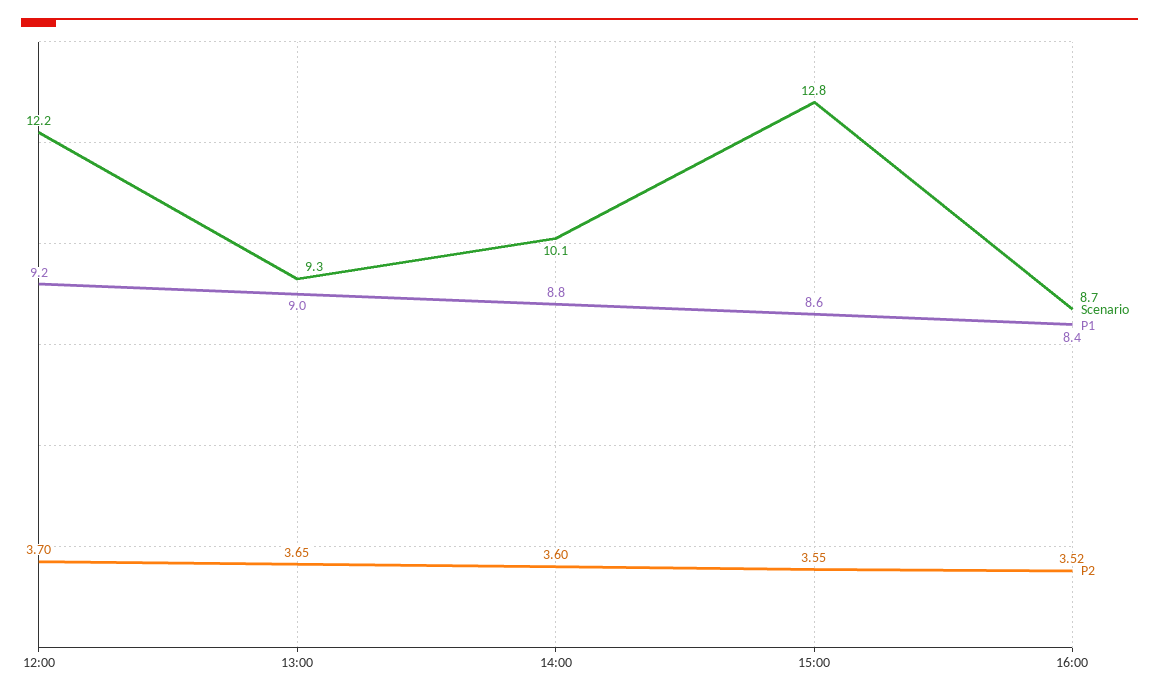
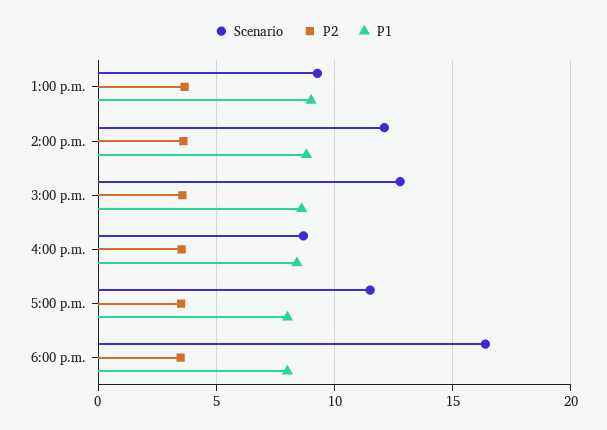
Scenario, 12:00: 12.2 -> none
P1, 12:00: 9.2 -> none
P2, 12:00: 3.7 -> none
Scenario, 14:00: 10.1 -> 12
Scenario, 5:00 p.m.: none -> 11.5
P2, 5:00 p.m.: none -> 3.5
P1, 5:00 p.m.: none -> 8
Scenario, 6:00 p.m.: none -> 16.5
P2, 6:00 p.m.: none -> 3.5
P1, 6:00 p.m.: none -> 8

